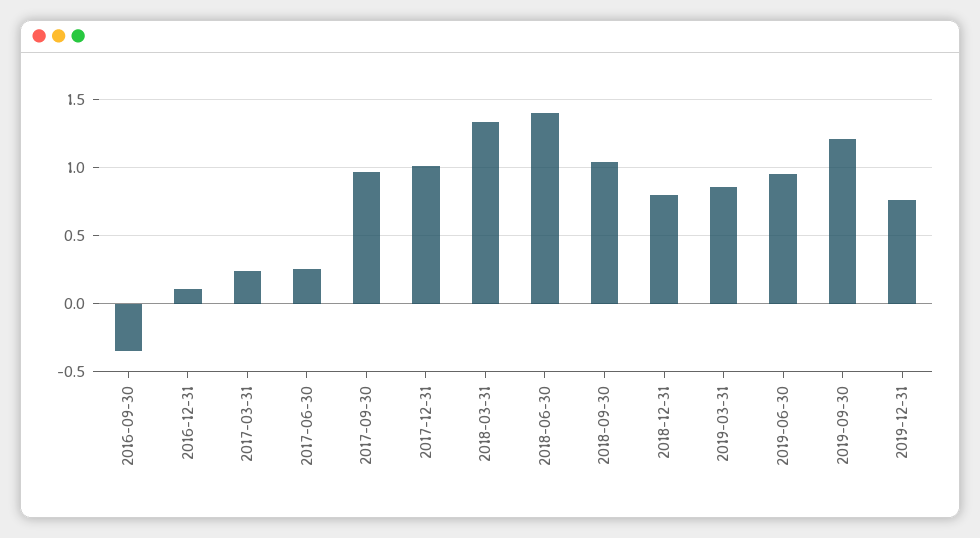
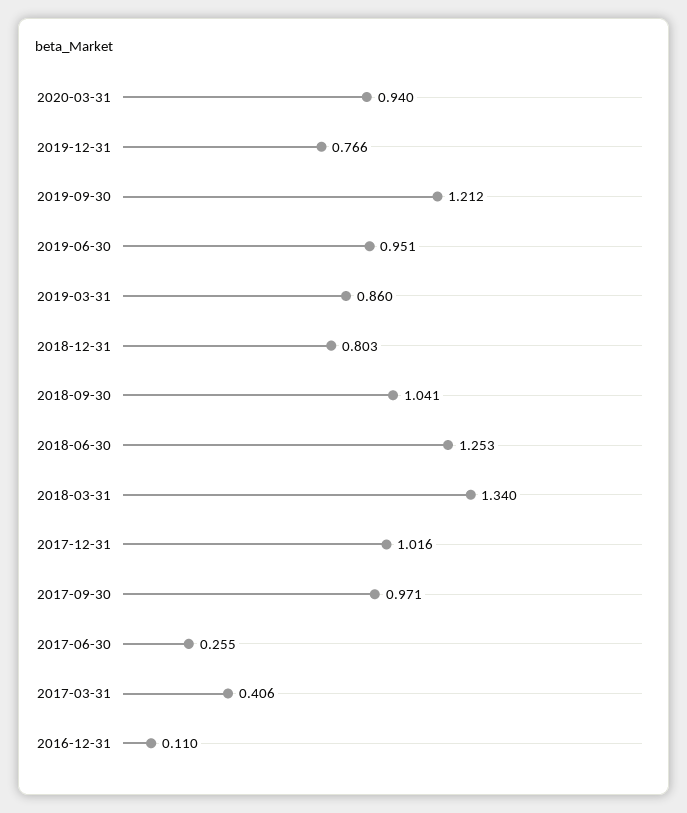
2016-09-30: -0.35 -> none
2017-03-31: 0.25 -> 0.406
2018-06-30: 1.4 -> 1.253
2020-03-31: none -> 0.94

